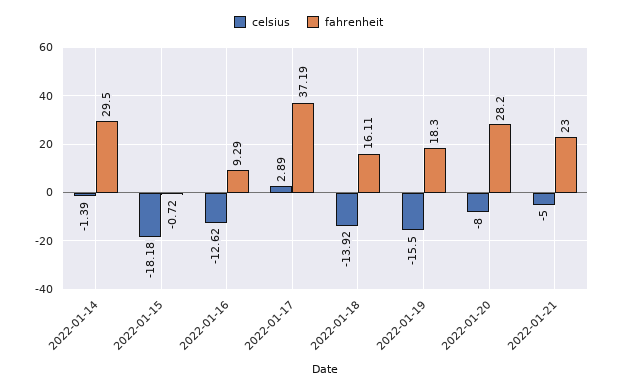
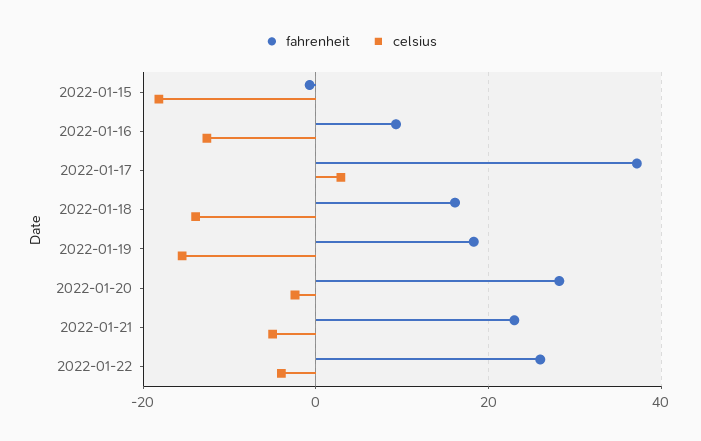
celsius, 2022-01-14: -1.39 -> none
fahrenheit, 2022-01-14: 29.5 -> none
celsius, 2022-01-20: -8 -> -2
fahrenheit, 2022-01-22: none -> 26
celsius, 2022-01-22: none -> -4

